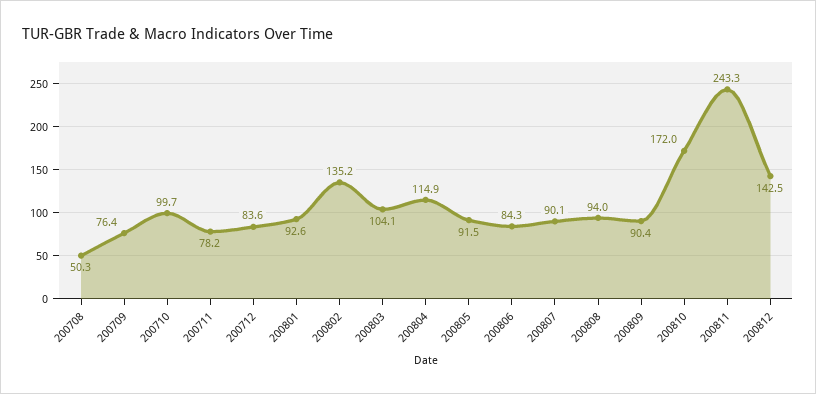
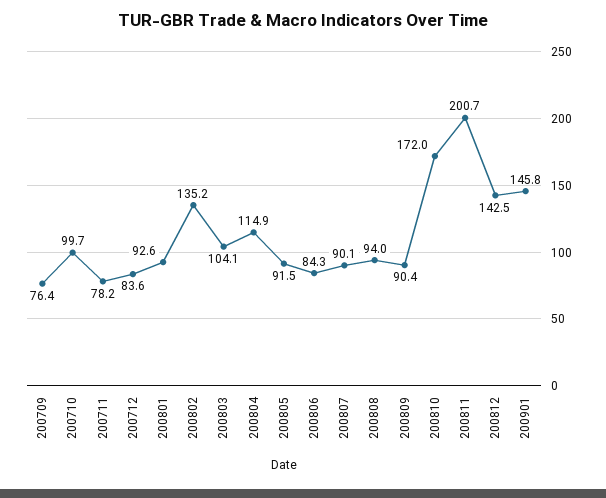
200708: 50.3 -> none
200811: 243.3 -> 200.7
200901: none -> 145.8

